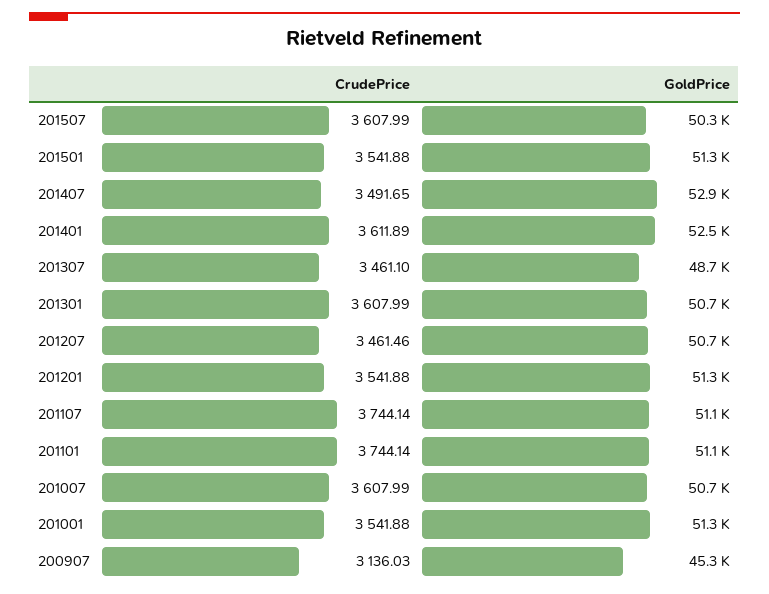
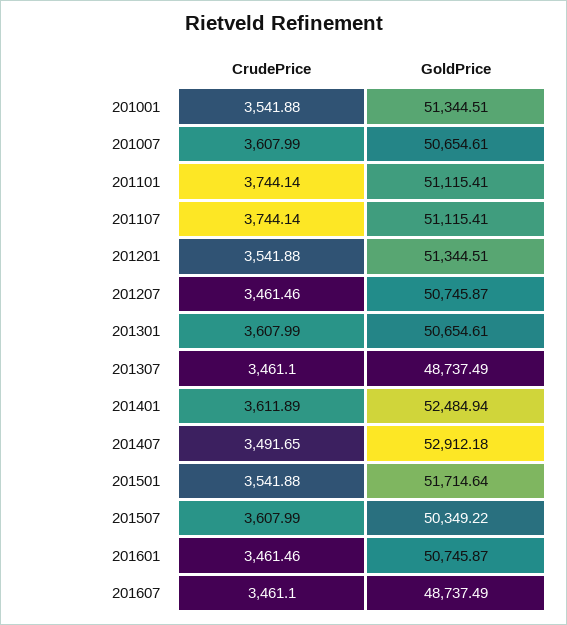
GoldPrice, 201501: 51300 -> 51714.64
CrudePrice, 200907: 3136.03 -> none
GoldPrice, 200907: 45300 -> none
CrudePrice, 201601: none -> 3461.46
GoldPrice, 201601: none -> 50745.87
CrudePrice, 201607: none -> 3461.1
GoldPrice, 201607: none -> 48737.49

